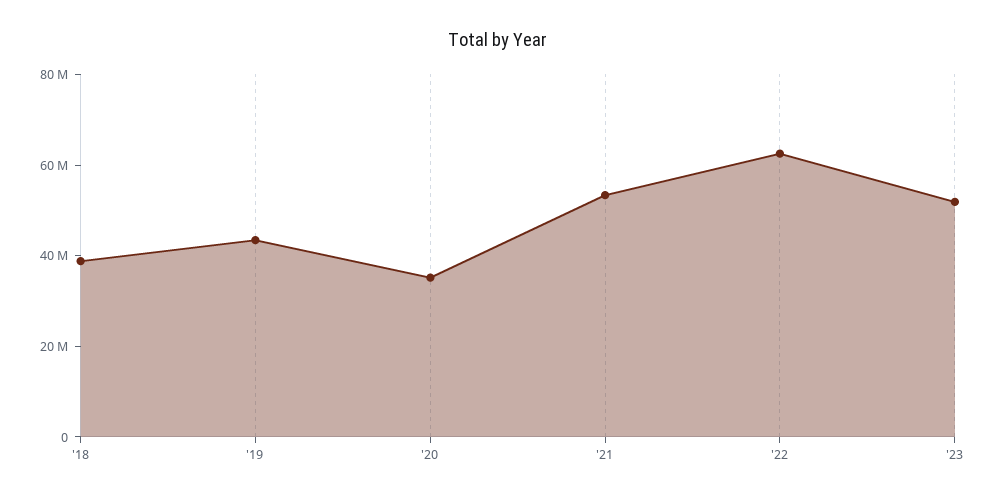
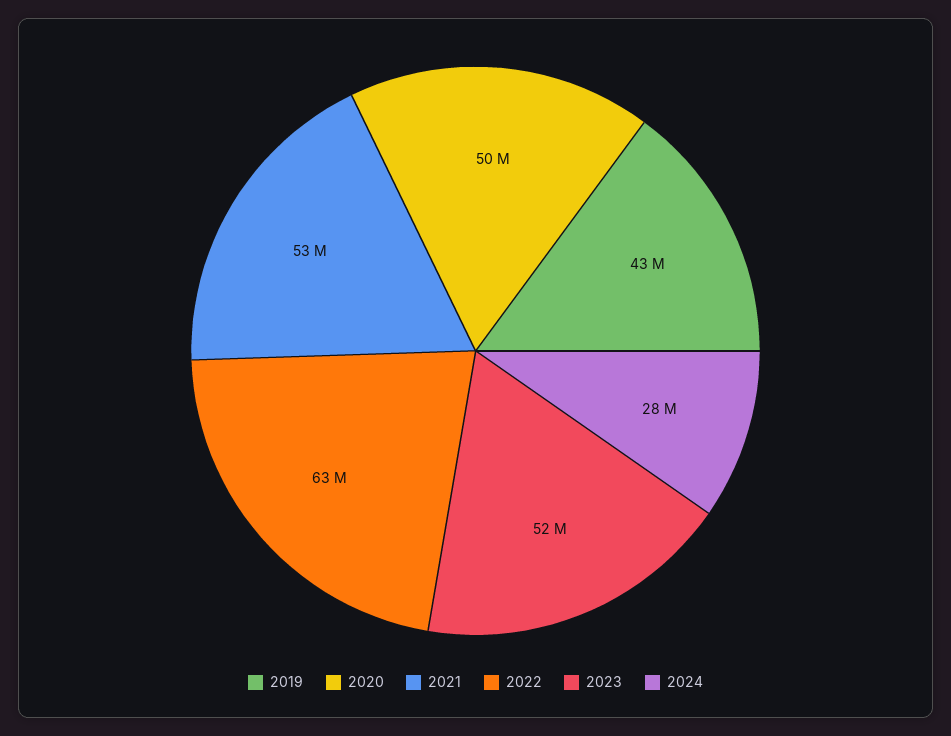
'18: 40000000 -> none
'20: 35000000 -> 50000000
2024: none -> 28000000

